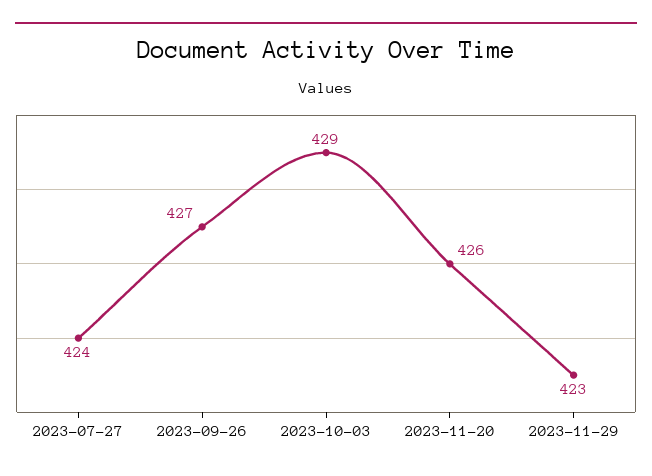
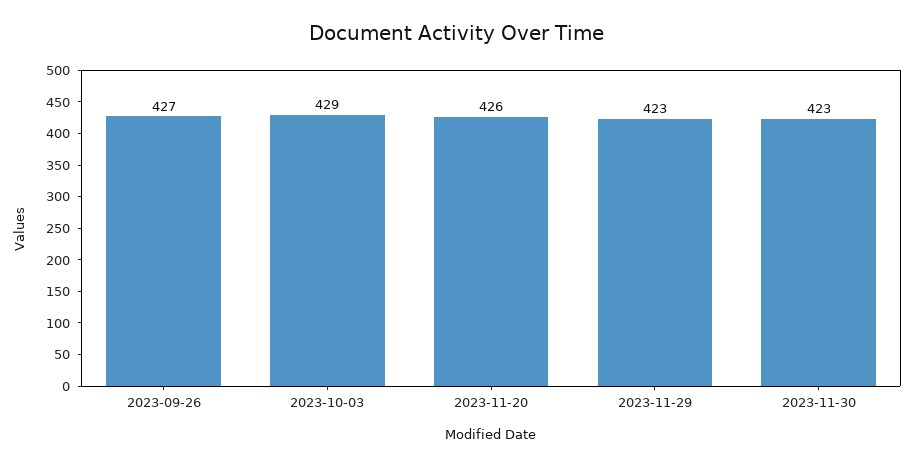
2023-07-27: 424 -> none
2023-11-30: none -> 423

